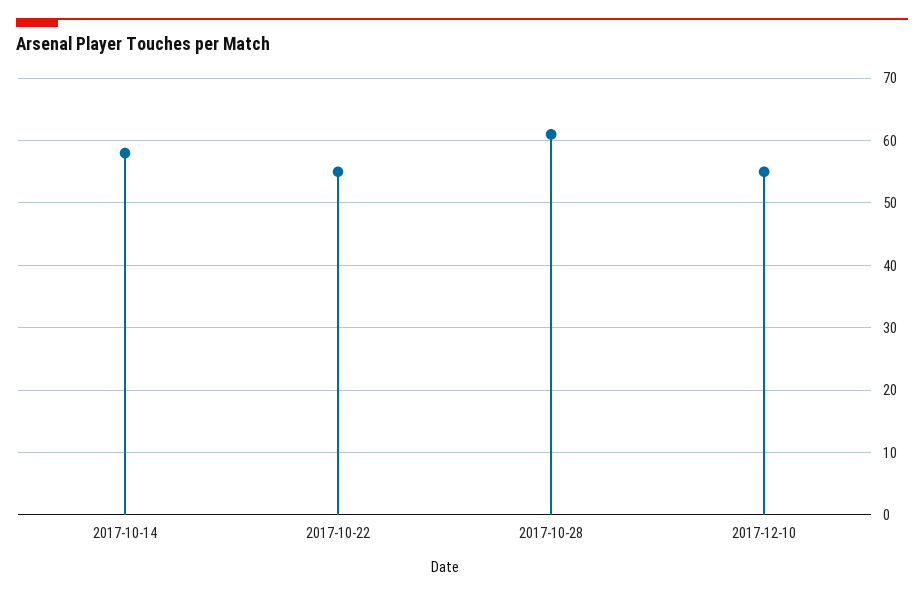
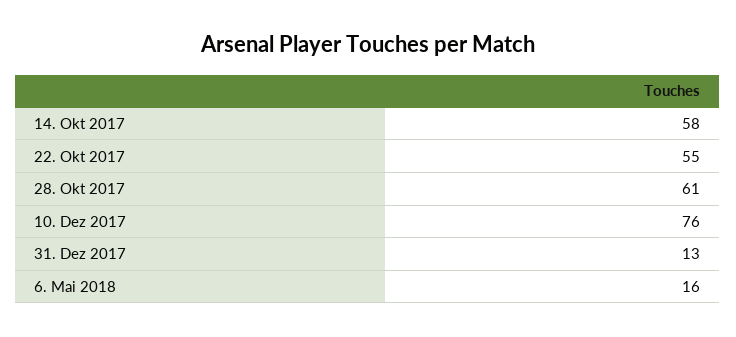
2017-12-10: 55 -> 76
31. Dez 2017: none -> 13
6. Mai 2018: none -> 16

